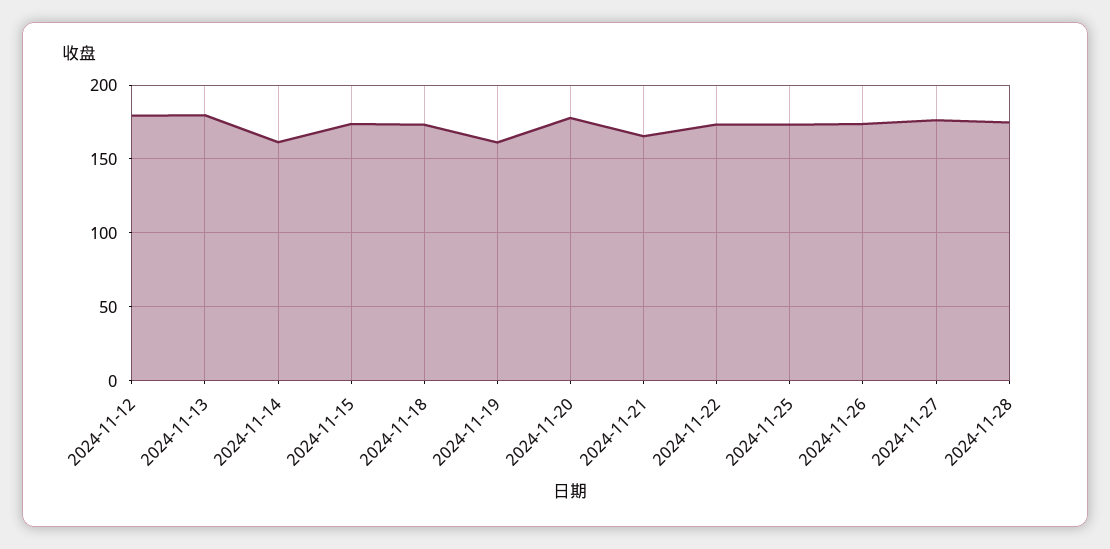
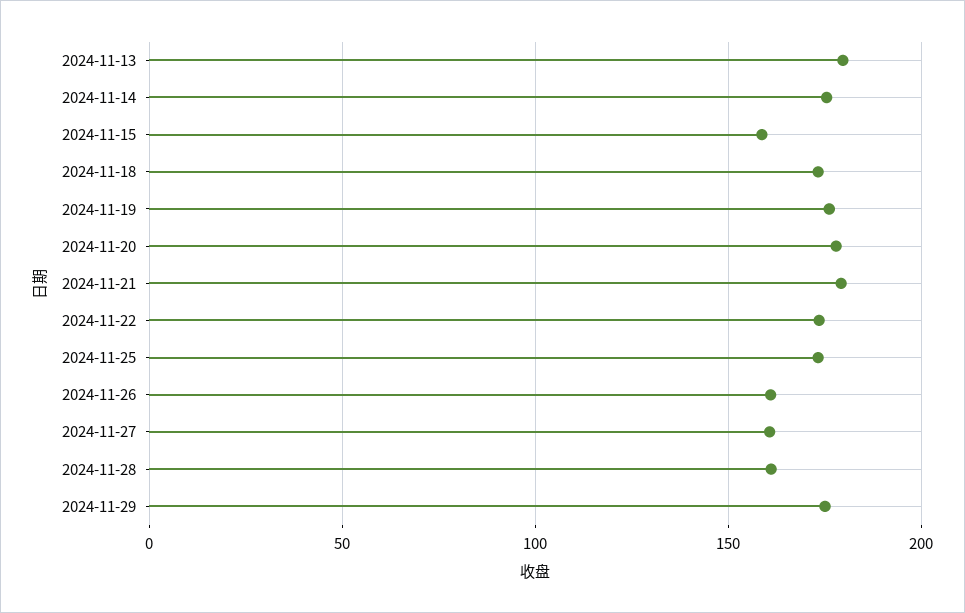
2024-11-12: 180 -> none
2024-11-14: 160 -> 175
2024-11-15: 175 -> 160
2024-11-19: 160 -> 175
2024-11-21: 165 -> 180
2024-11-26: 175 -> 160
2024-11-27: 175 -> 160
2024-11-28: 175 -> 160
2024-11-29: none -> 175

